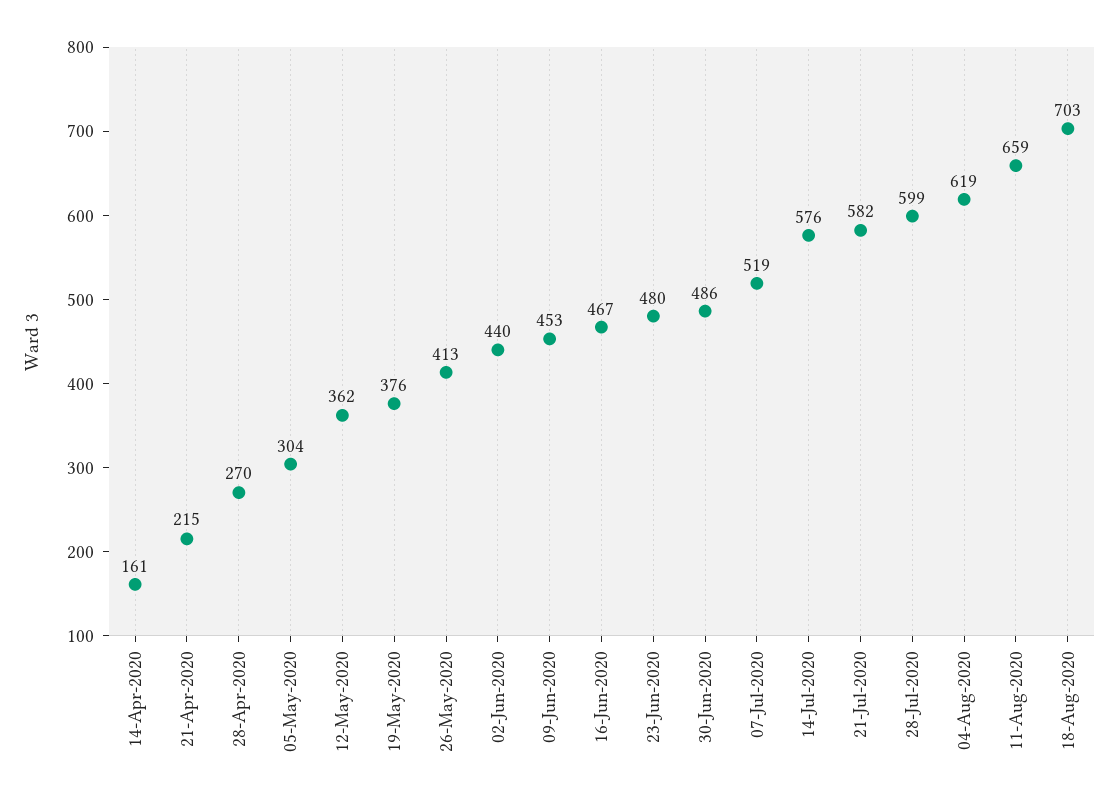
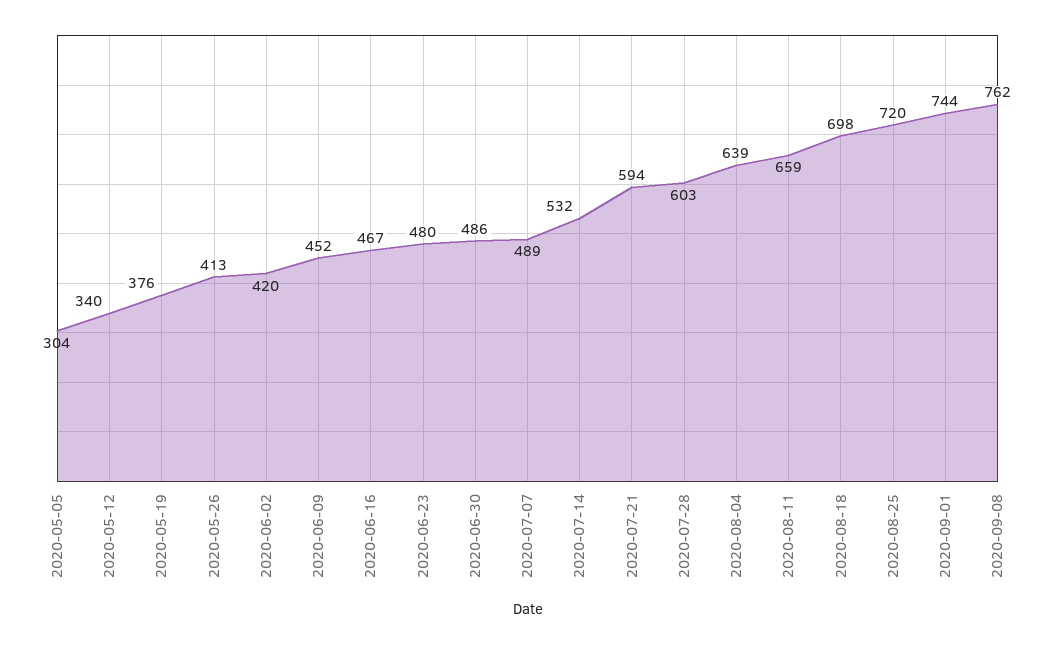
14-Apr-2020: 161 -> none
21-Apr-2020: 215 -> none
28-Apr-2020: 270 -> none
12-May-2020: 362 -> 340
02-Jun-2020: 440 -> 420
09-Jun-2020: 453 -> 452
07-Jul-2020: 519 -> 489
14-Jul-2020: 576 -> 532
21-Jul-2020: 582 -> 594
28-Jul-2020: 599 -> 603
04-Aug-2020: 619 -> 639
18-Aug-2020: 703 -> 698
2020-08-25: none -> 720
2020-09-01: none -> 744
2020-09-08: none -> 762

